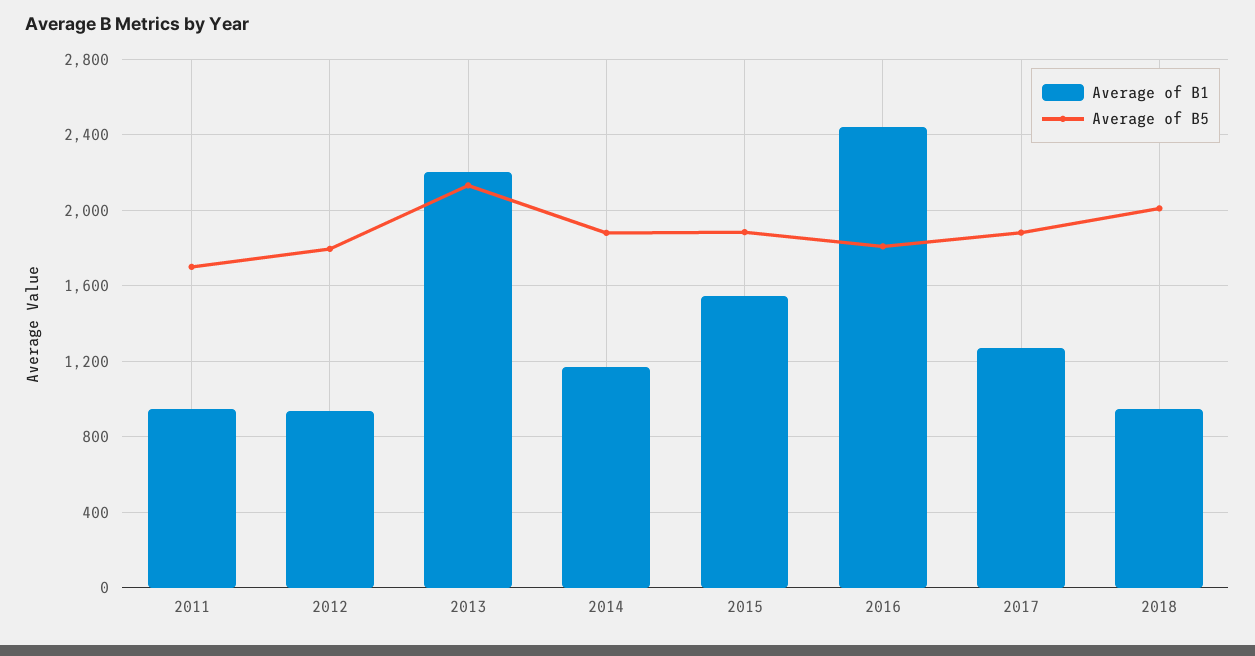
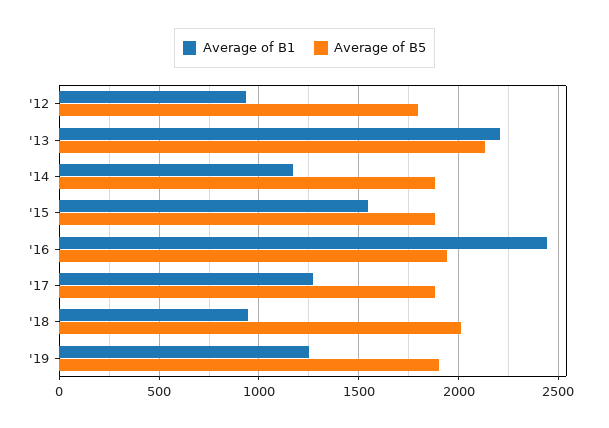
Average of B1, 2011: 950 -> none
Average of B5, 2011: 1700 -> none
Average of B5, 2016: 1800 -> 1950
Average of B1, '19: none -> 1250
Average of B5, '19: none -> 1900

